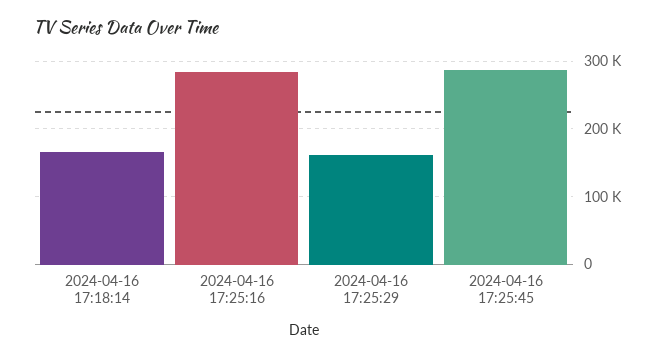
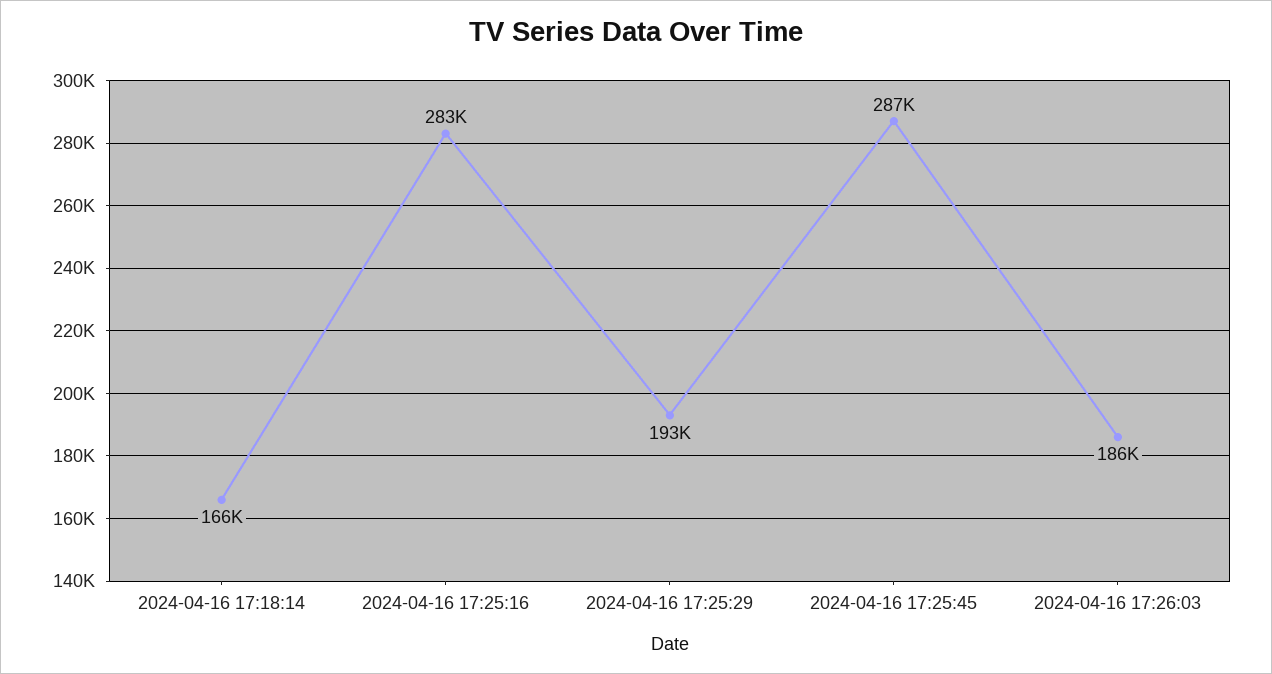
2024-04-16 17:25:29: 160000 -> 193000
2024-04-16 17:26:03: none -> 186000

